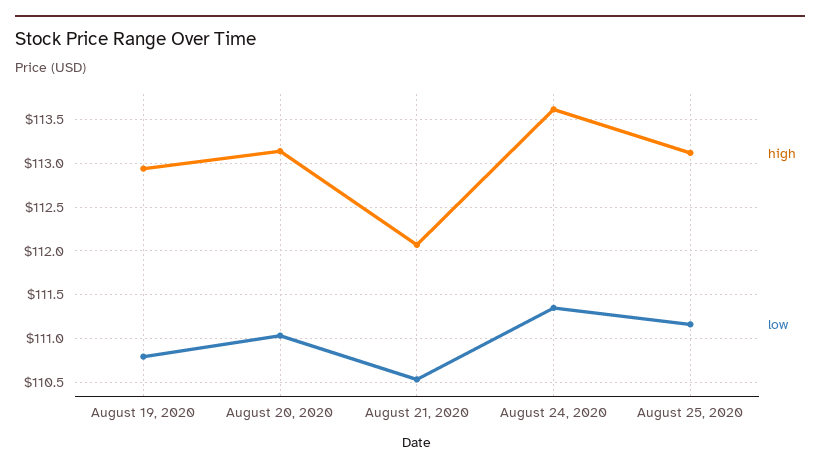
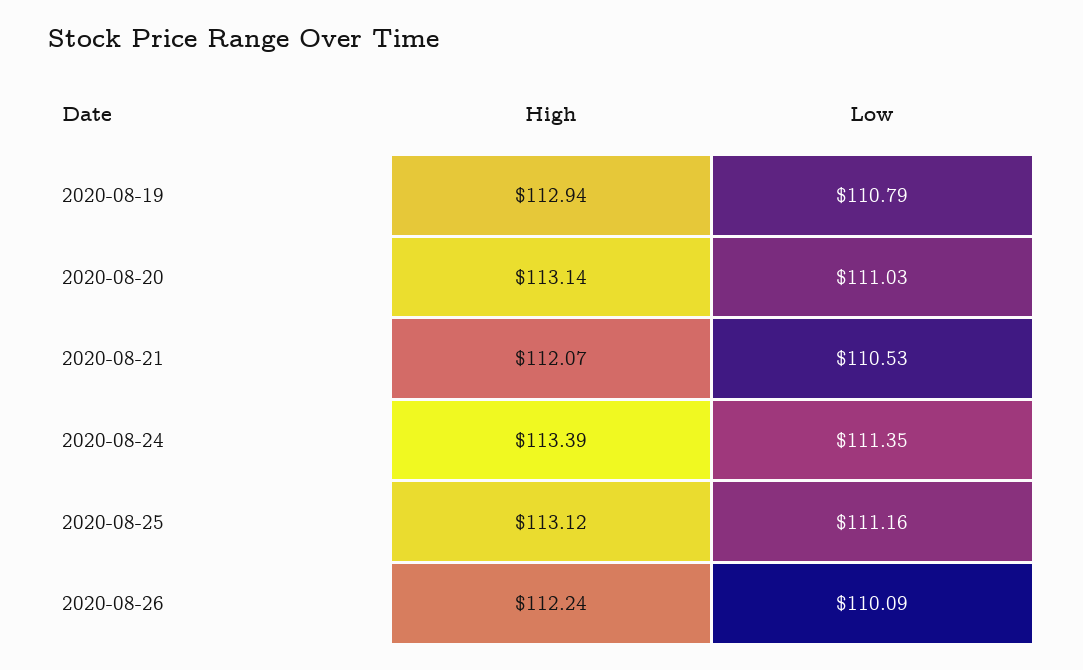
high, August 24, 2020: 113.6 -> 113.39
high, 2020-08-26: none -> 112.24
low, 2020-08-26: none -> 110.09

